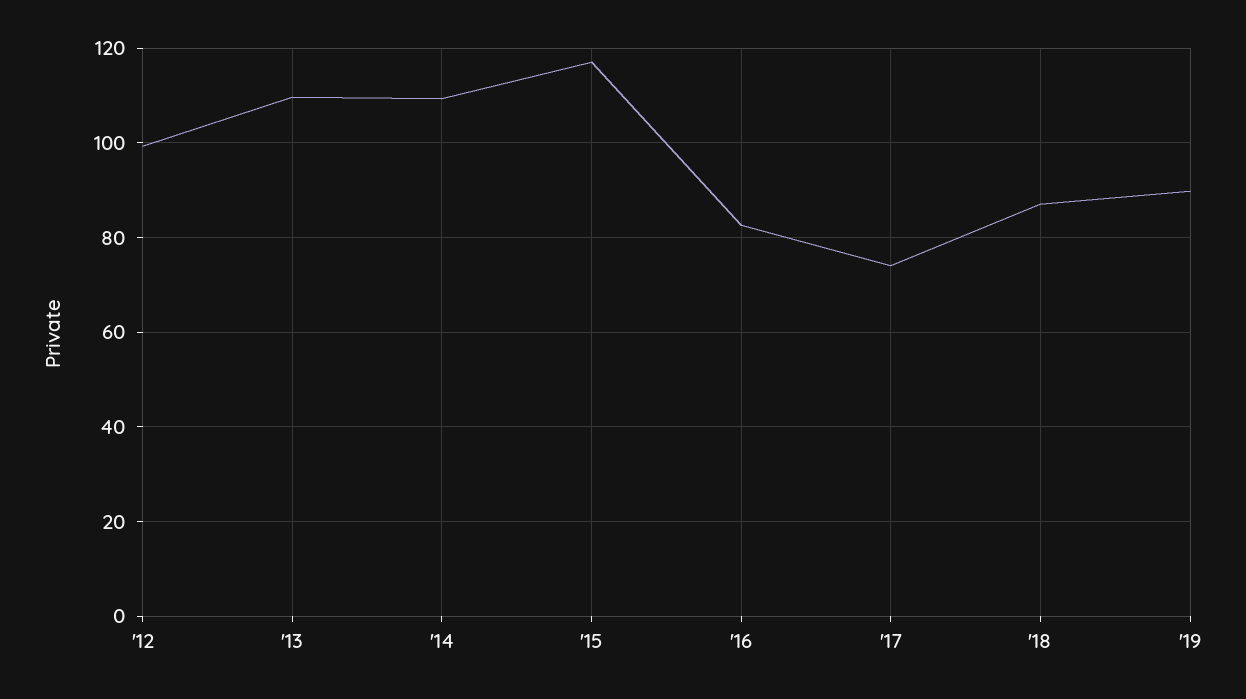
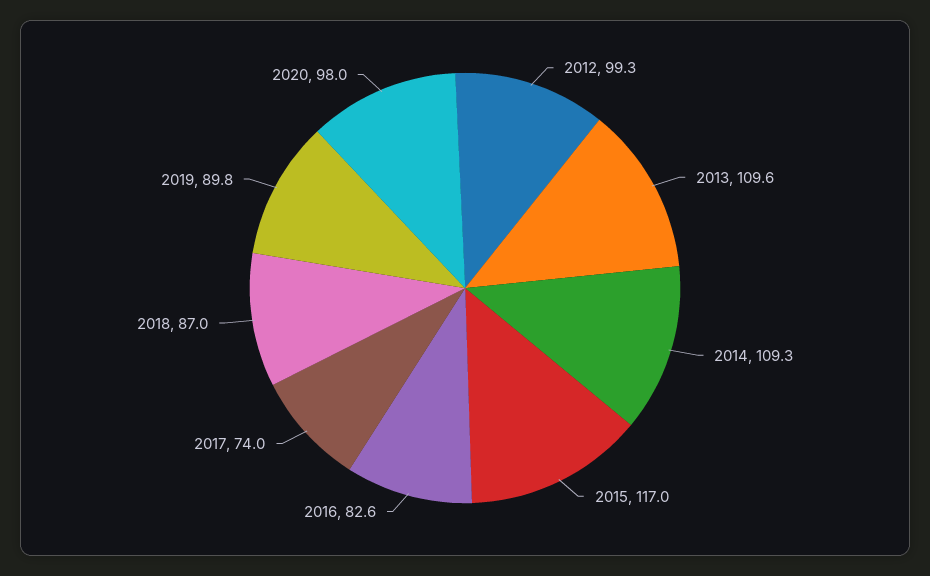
2020: none -> 98

